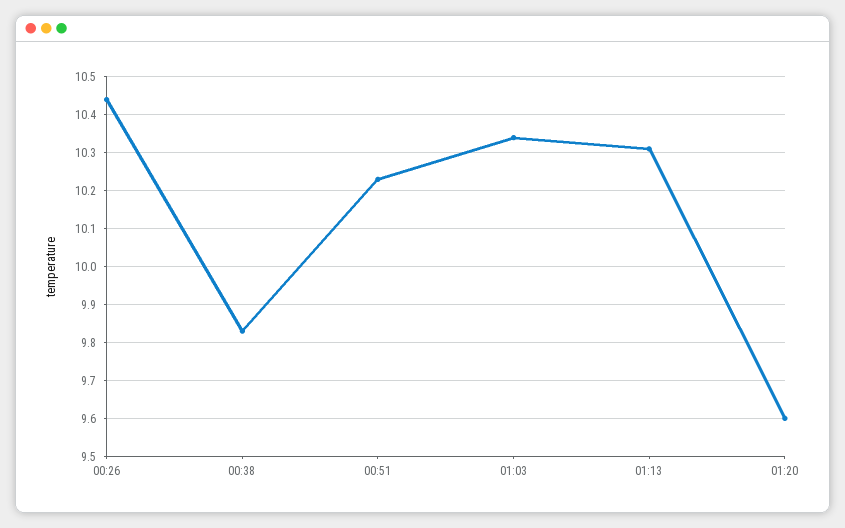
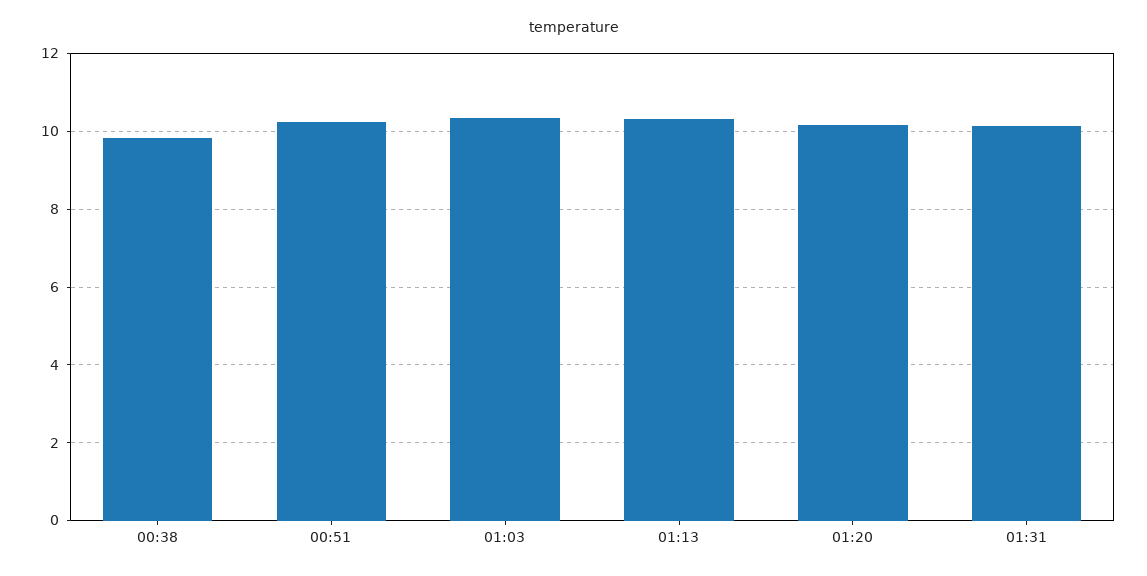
00:26: 10.45 -> none
01:20: 9.6 -> 10.2
01:31: none -> 10.2

